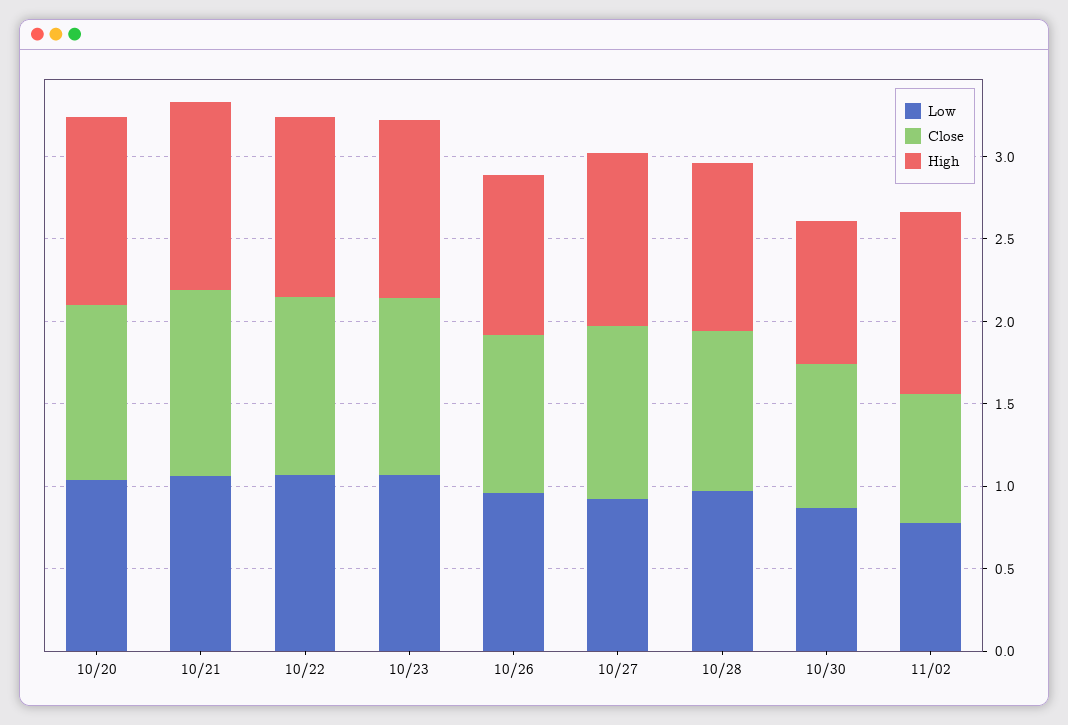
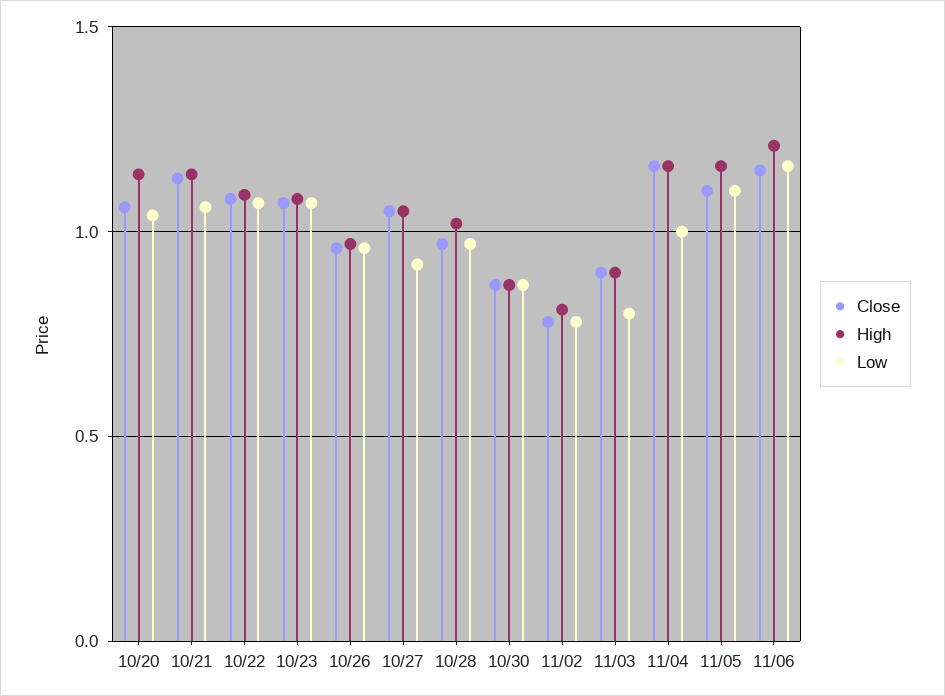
High, 11/02: 1.1 -> 0.8
Close, 11/03: none -> 0.9
High, 11/03: none -> 0.9
Low, 11/03: none -> 0.8
Close, 11/04: none -> 1.15
High, 11/04: none -> 1.15
Low, 11/04: none -> 1
Close, 11/05: none -> 1.1
High, 11/05: none -> 1.15
Low, 11/05: none -> 1.1
Close, 11/06: none -> 1.15
High, 11/06: none -> 1.2
Low, 11/06: none -> 1.15

